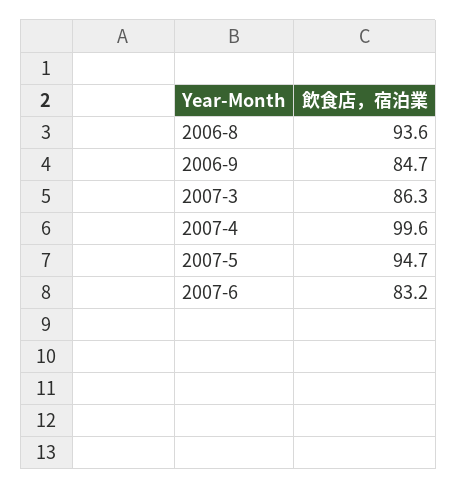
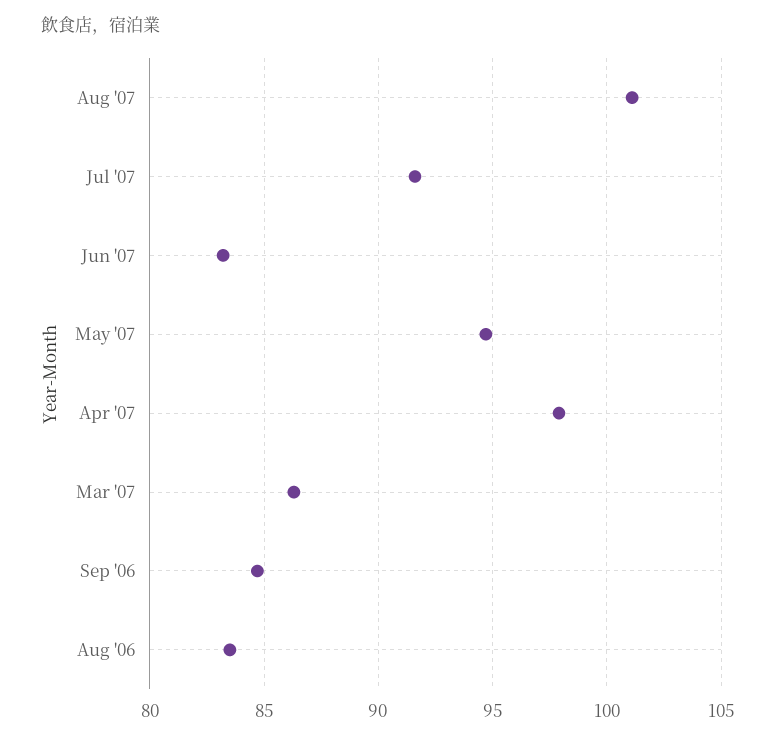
2006-8: 93.6 -> 83.5
2007-4: 99.6 -> 98
Aug '07: none -> 101
Jul '07: none -> 91.5

